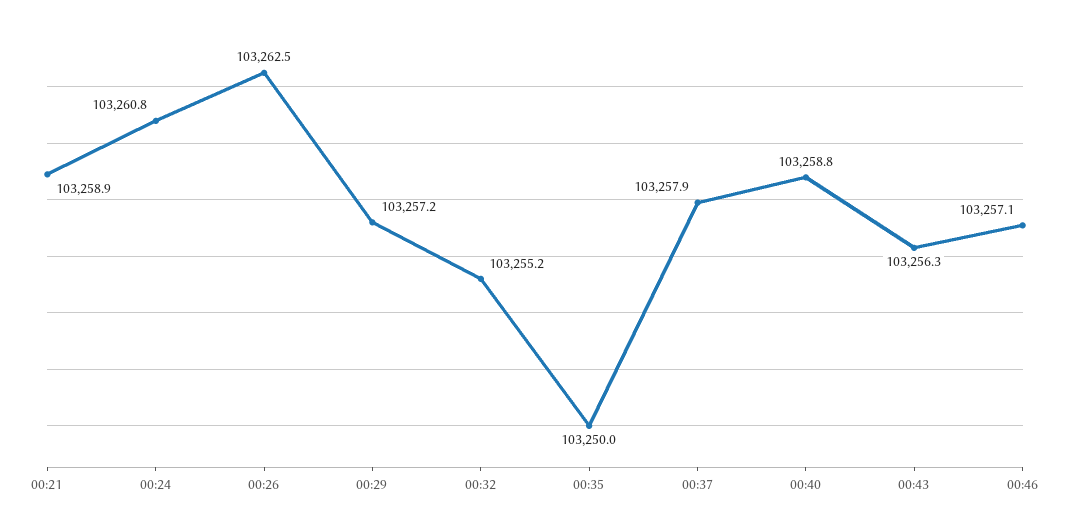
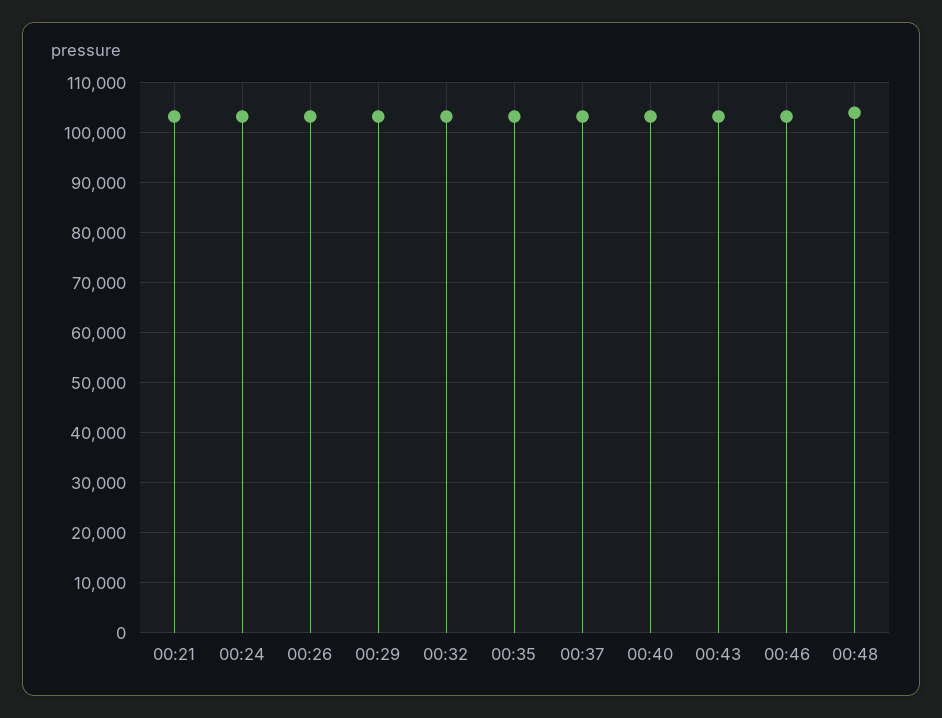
00:48: none -> 104000

